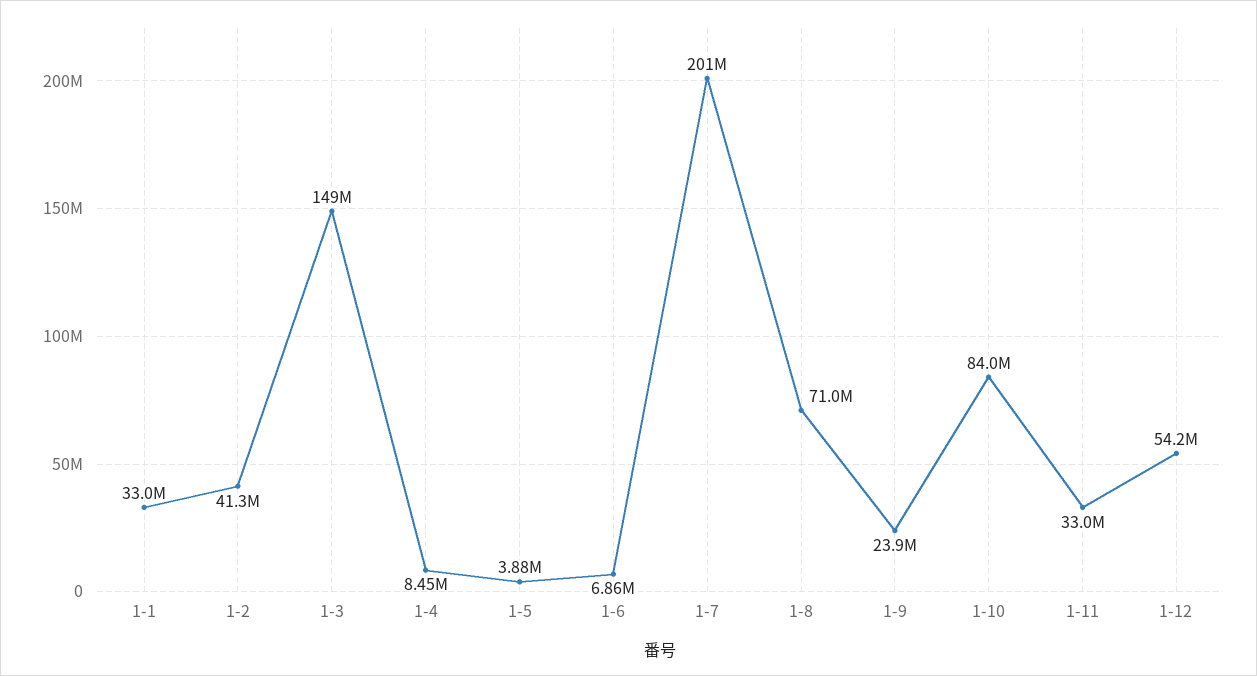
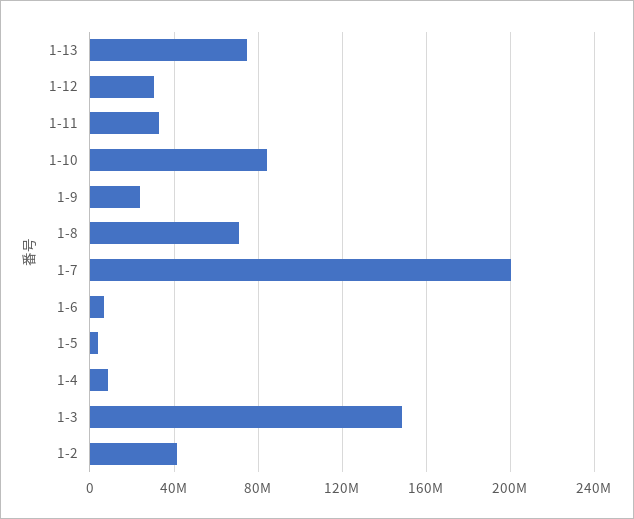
1-1: 33000000 -> none
1-12: 54200000 -> 30000000
1-13: none -> 75000000

